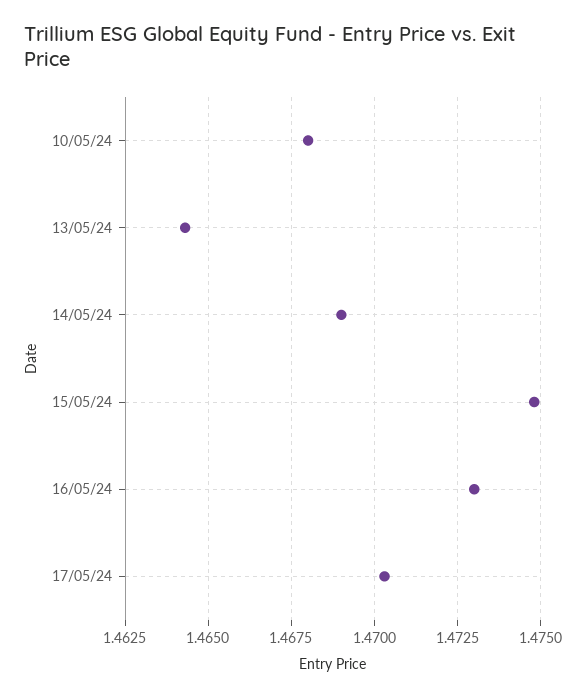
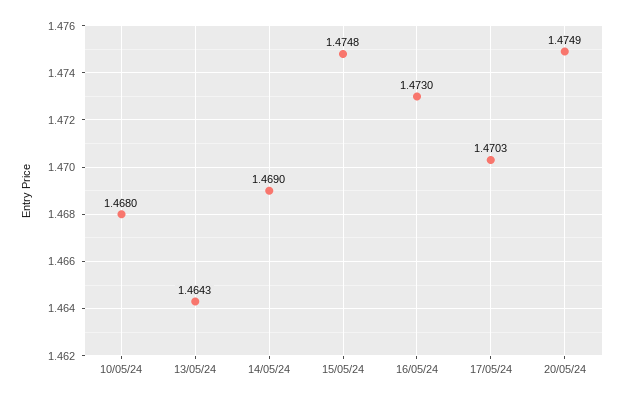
20/05/24: none -> 1.4749

